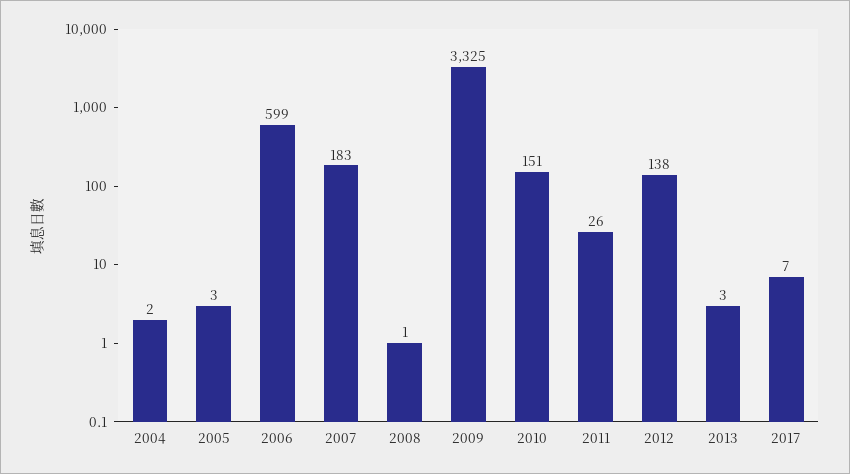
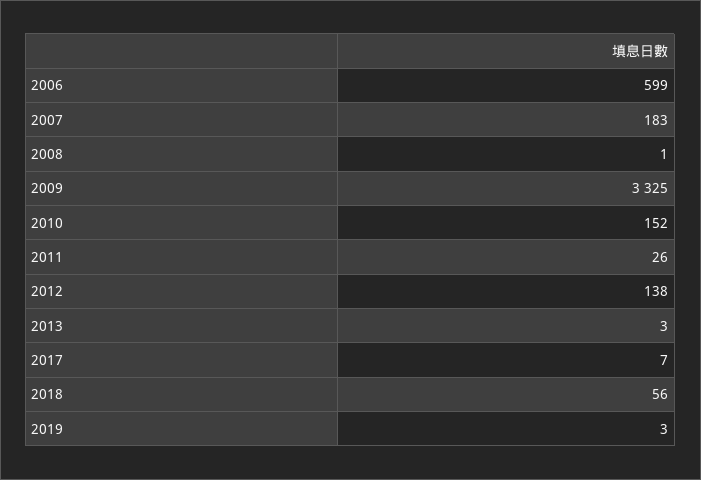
2004: 2 -> none
2005: 3 -> none
2010: 151 -> 152
2018: none -> 56
2019: none -> 3

